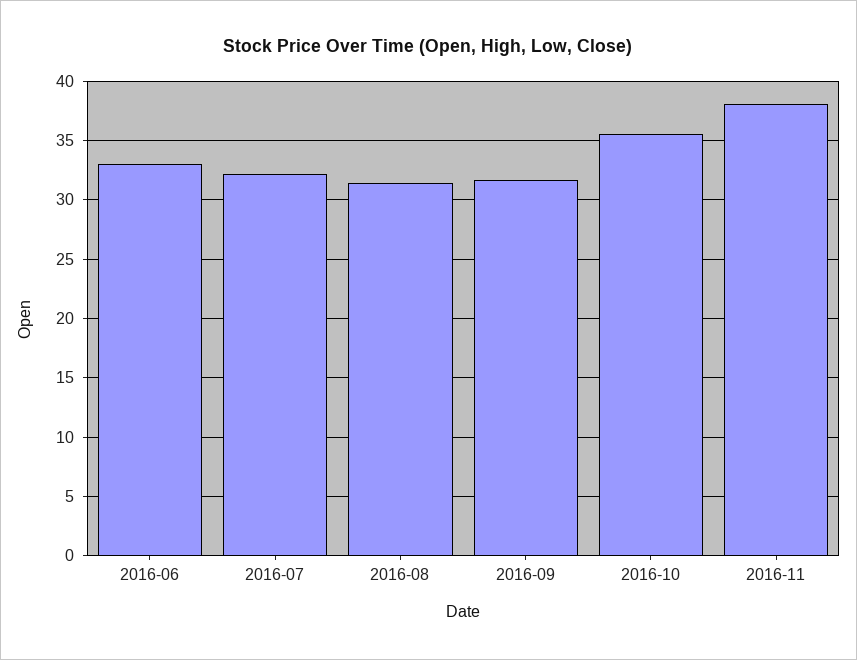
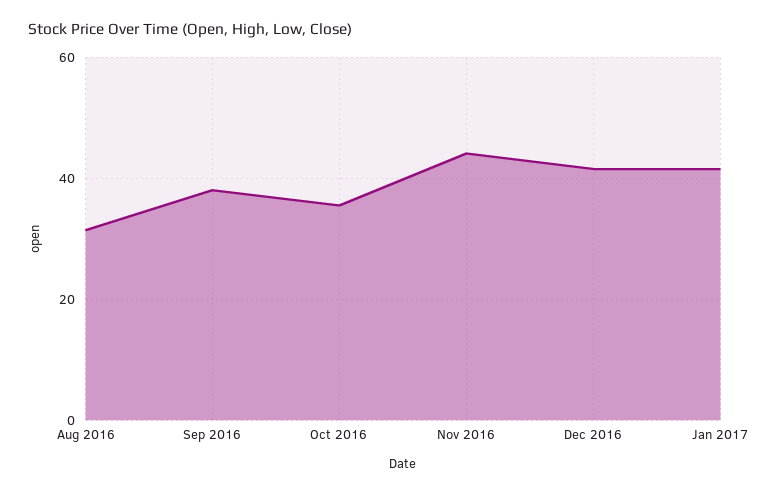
2016-06: 33 -> none
2016-07: 32 -> none
2016-09: 32 -> 38
2016-11: 38 -> 44
Dec 2016: none -> 42
Jan 2017: none -> 42

